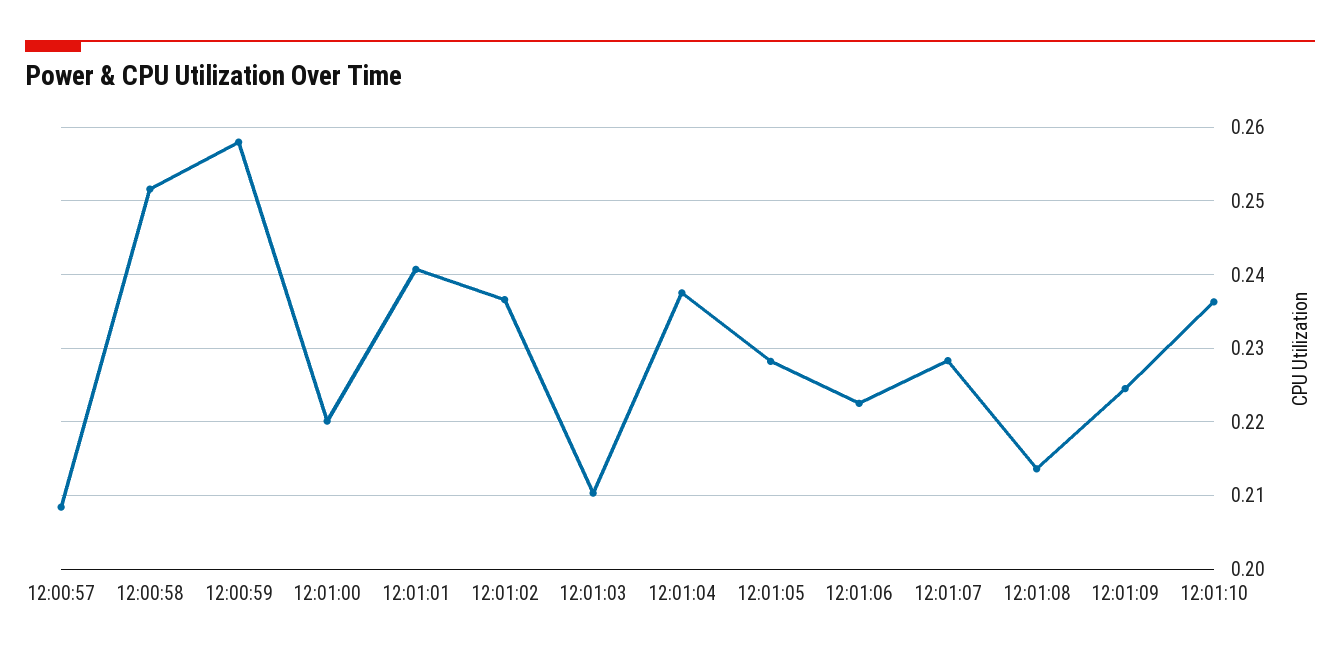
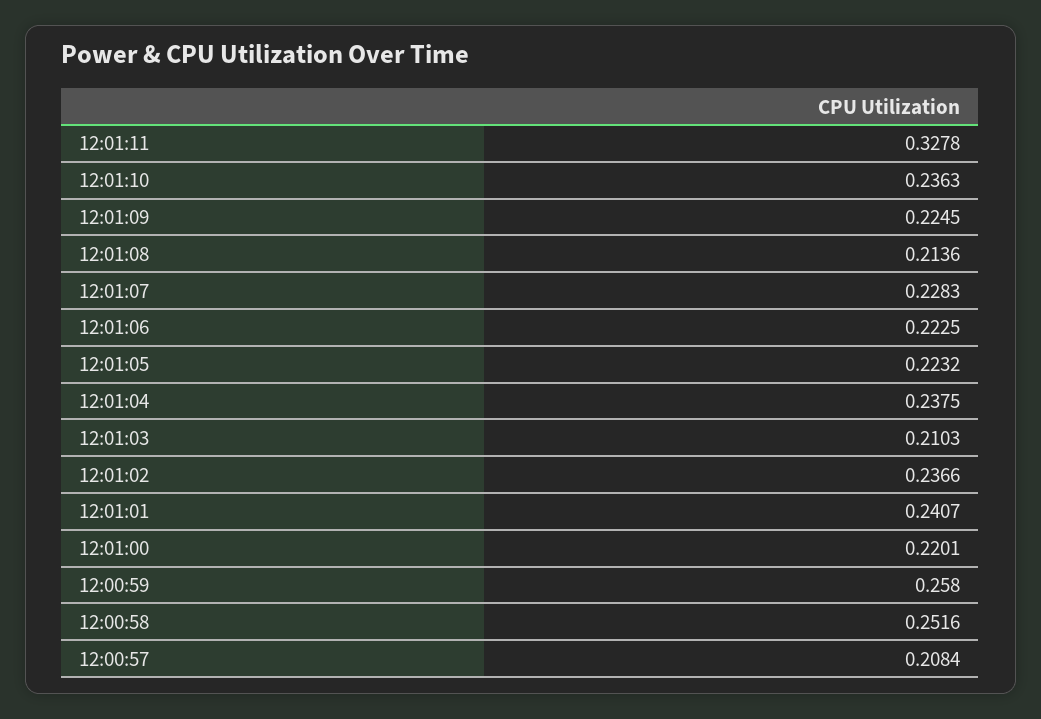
12:01:05: 0.228 -> 0.2232
12:01:11: none -> 0.3278

